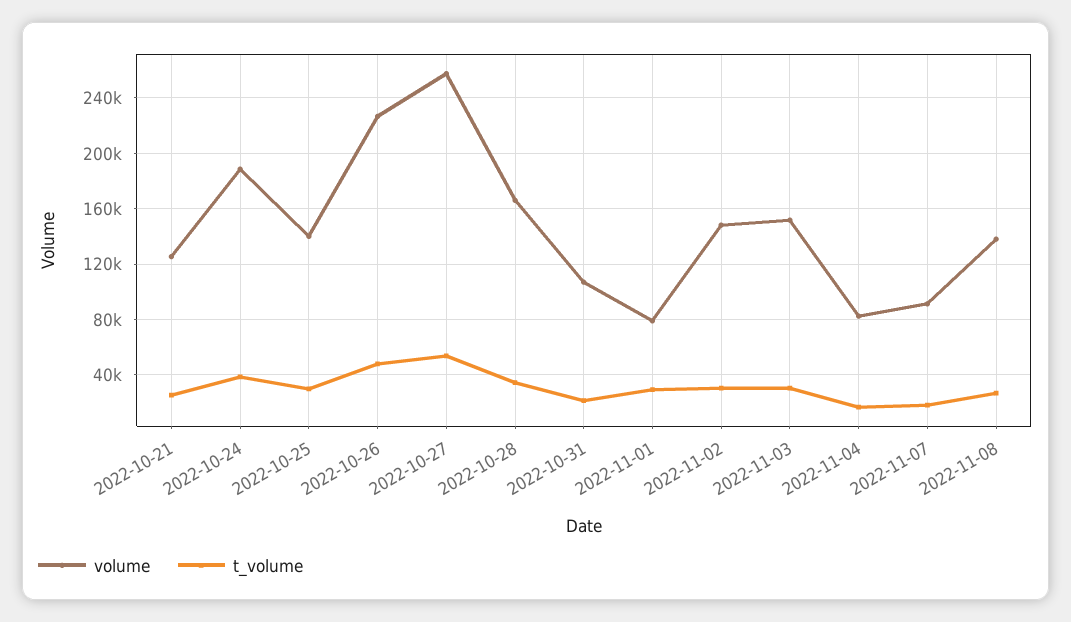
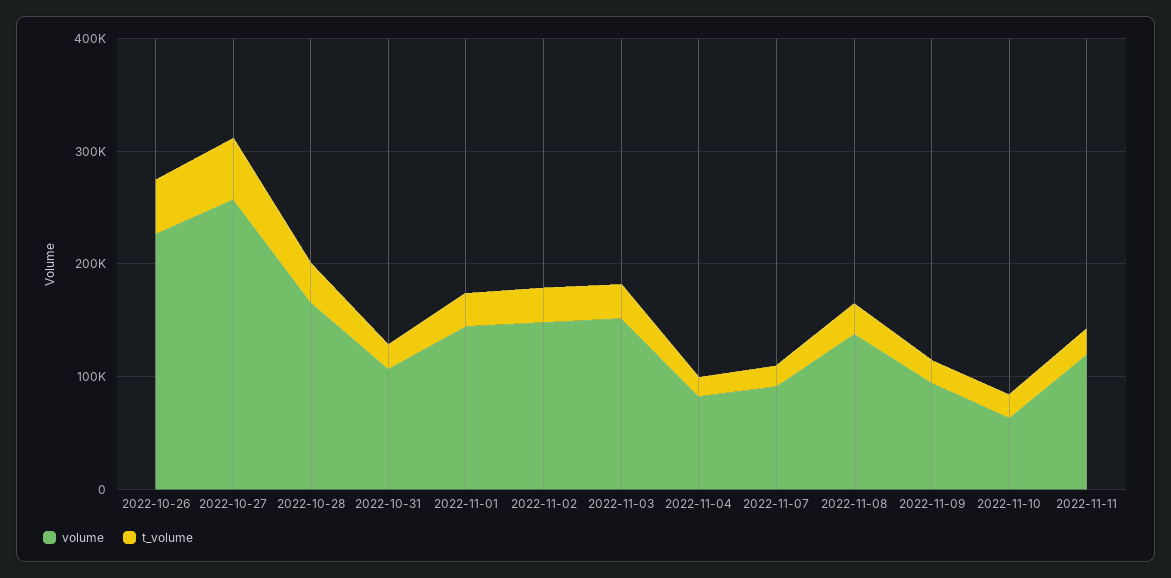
volume, 2022-10-21: 125000 -> none
t_volume, 2022-10-21: 25000 -> none
volume, 2022-10-24: 190000 -> none
t_volume, 2022-10-24: 40000 -> none
volume, 2022-10-25: 140000 -> none
t_volume, 2022-10-25: 30000 -> none
volume, 2022-11-01: 80000 -> 140000
volume, 2022-11-09: none -> 100000
t_volume, 2022-11-09: none -> 20000
volume, 2022-11-10: none -> 60000
t_volume, 2022-11-10: none -> 20000
volume, 2022-11-11: none -> 120000
t_volume, 2022-11-11: none -> 20000

